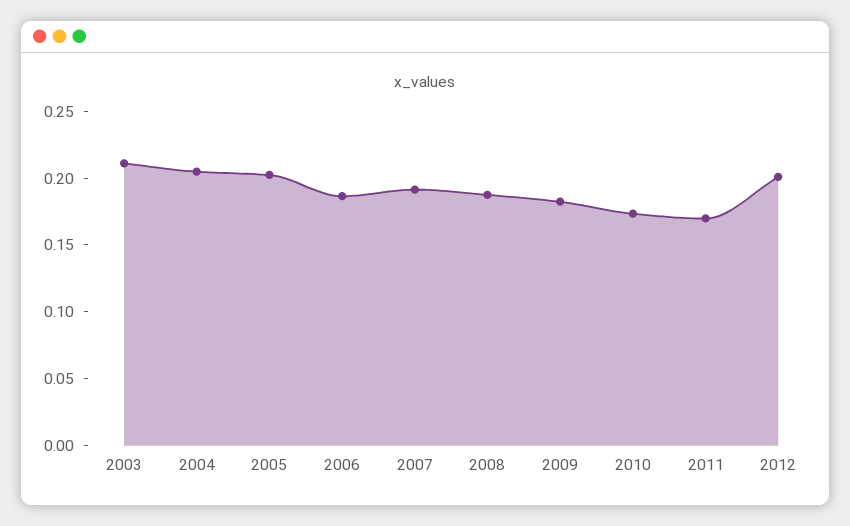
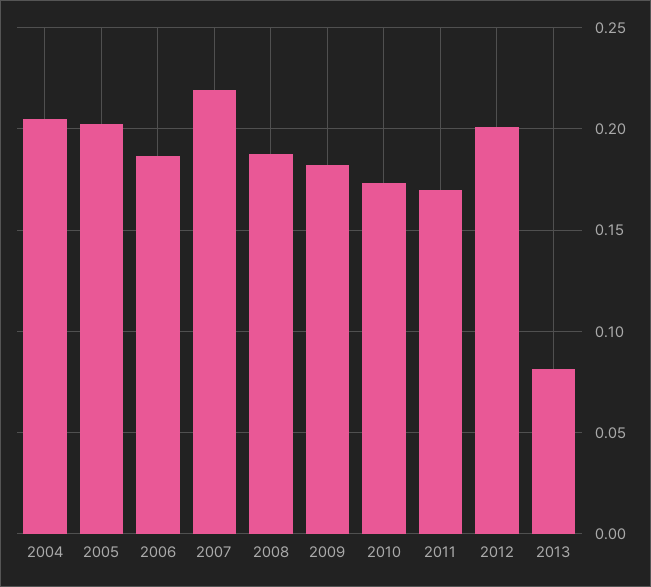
2003: 0.21 -> none
2007: 0.19 -> 0.22
2013: none -> 0.08

